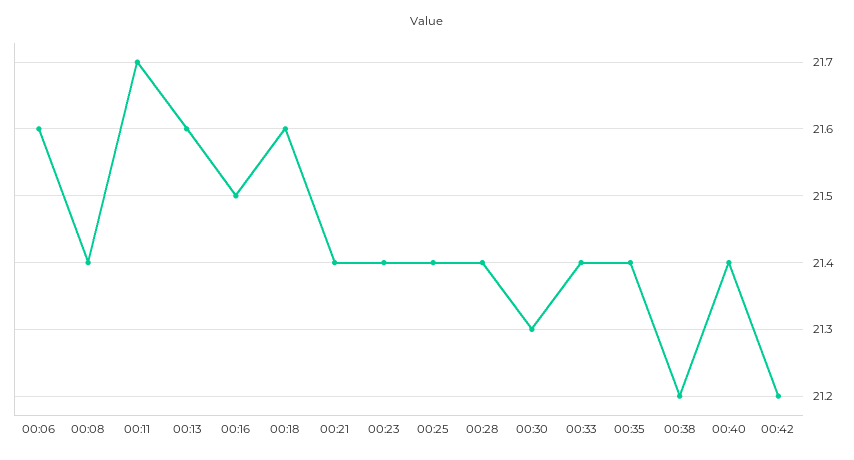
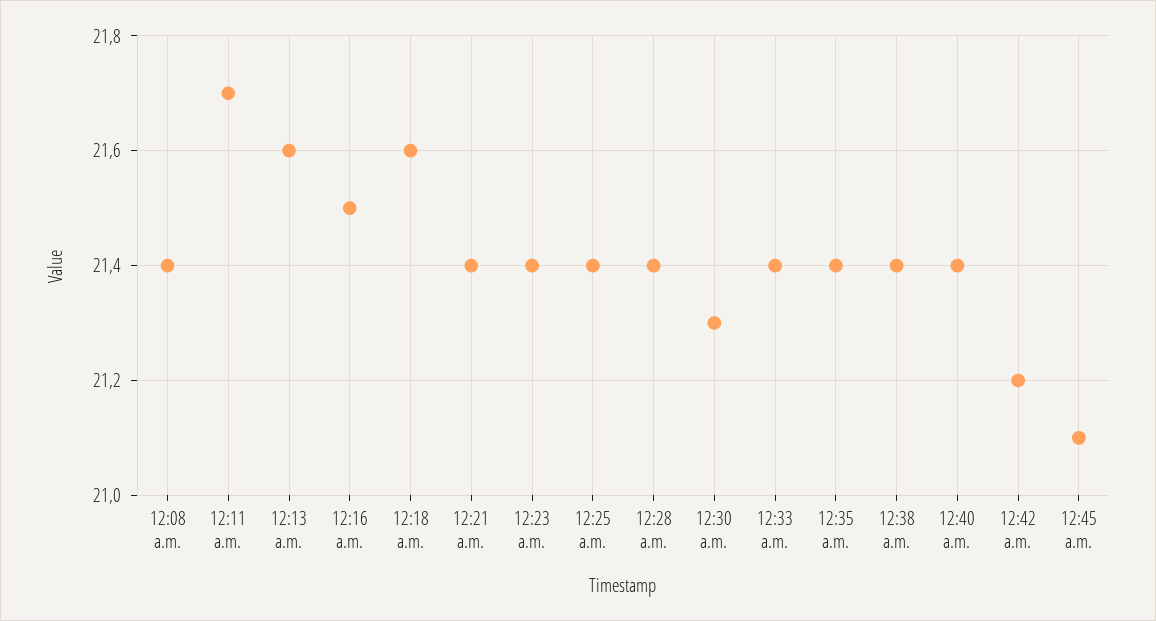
00:06: 21.6 -> none
00:38: 21.2 -> 21.4
12:45 a.m.: none -> 21.1

